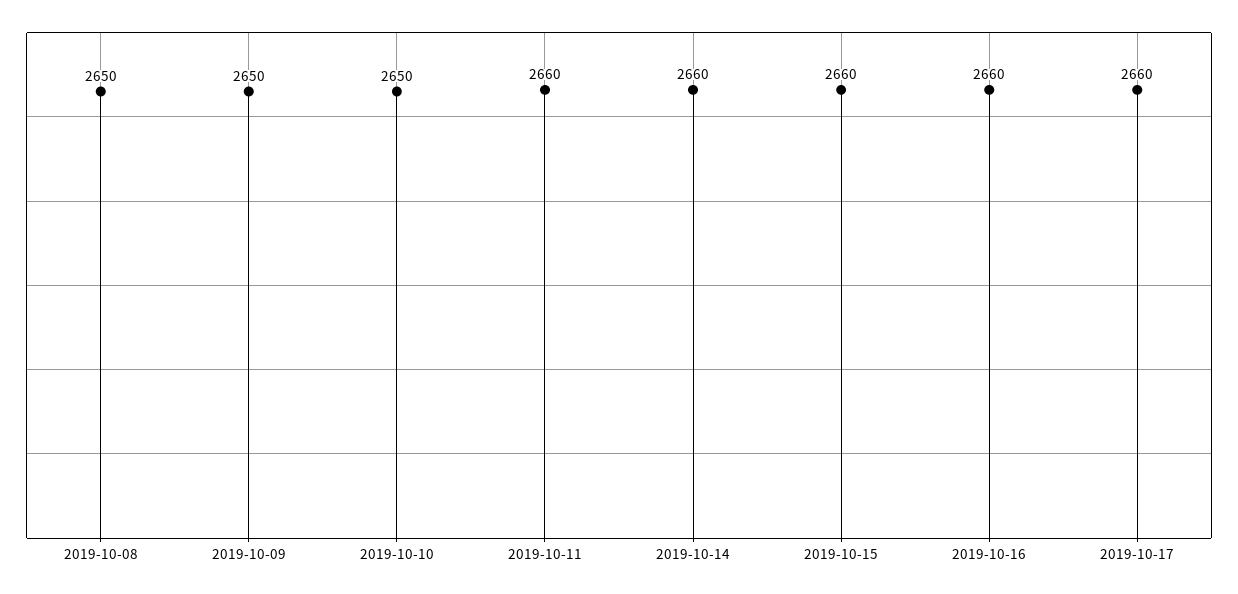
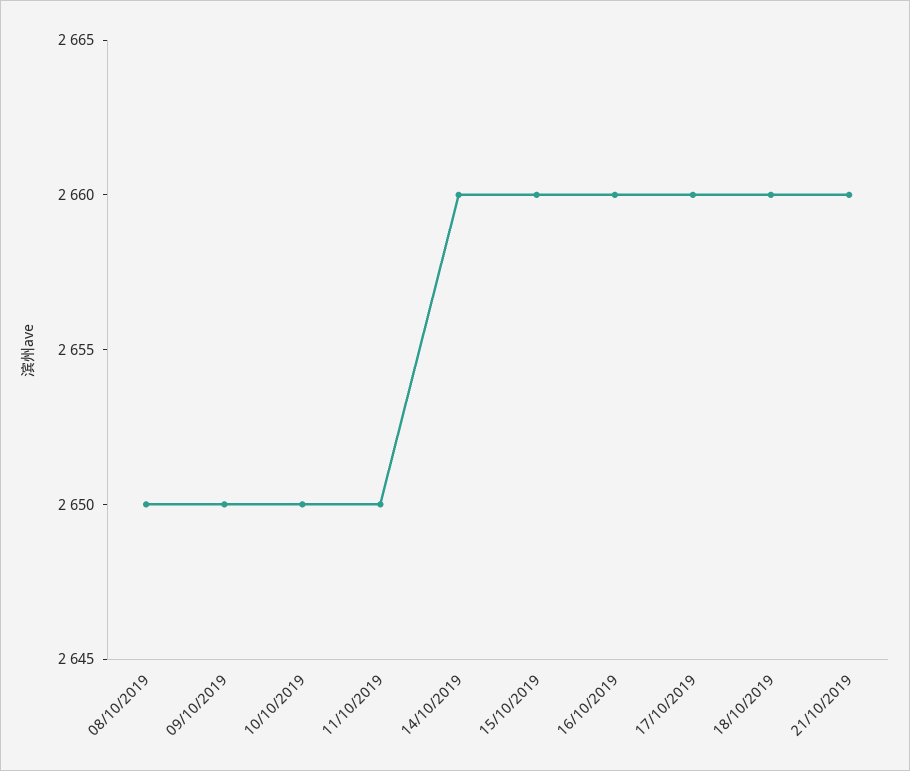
2019-10-11: 2660 -> 2650
18/10/2019: none -> 2660
21/10/2019: none -> 2660

